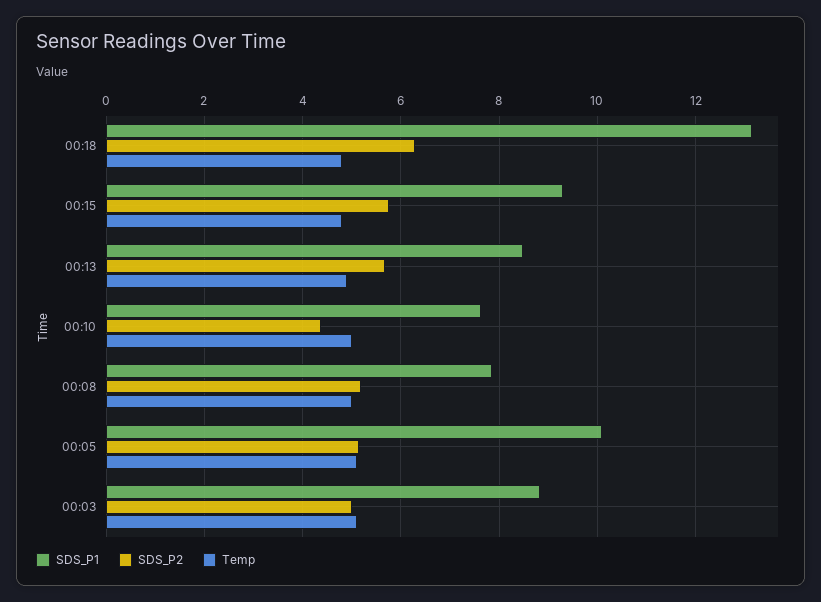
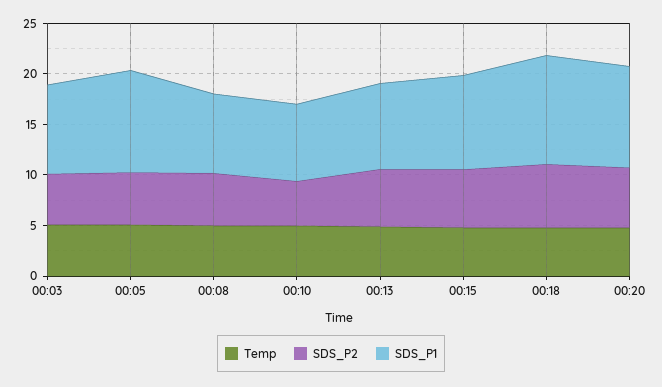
SDS_P1, 00:18: 13.2 -> 11
Temp, 00:20: none -> 5
SDS_P2, 00:20: none -> 6
SDS_P1, 00:20: none -> 10

